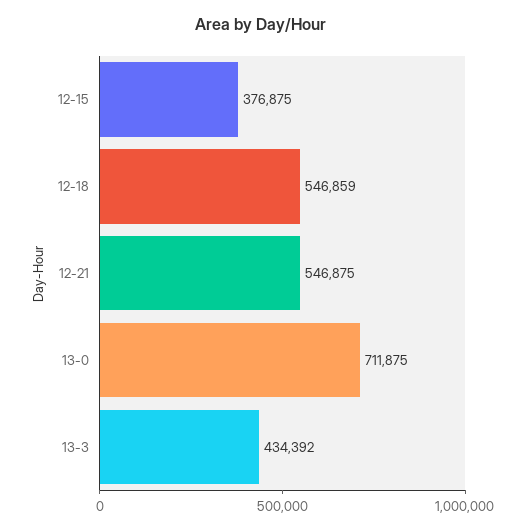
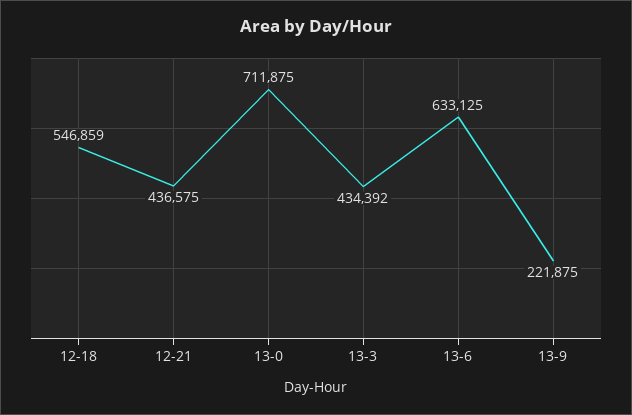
12-15: 376875 -> none
12-21: 546875 -> 436575
13-6: none -> 633125
13-9: none -> 221875

